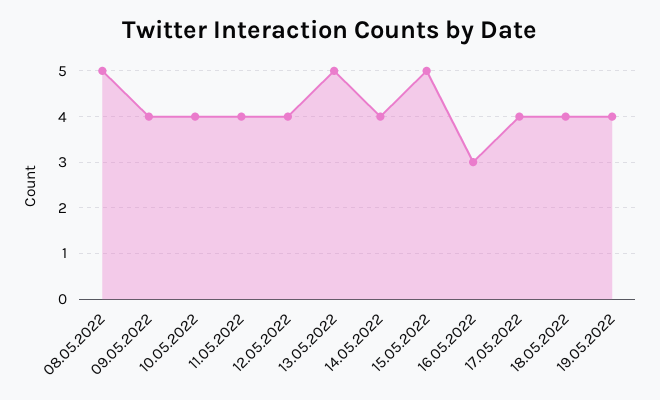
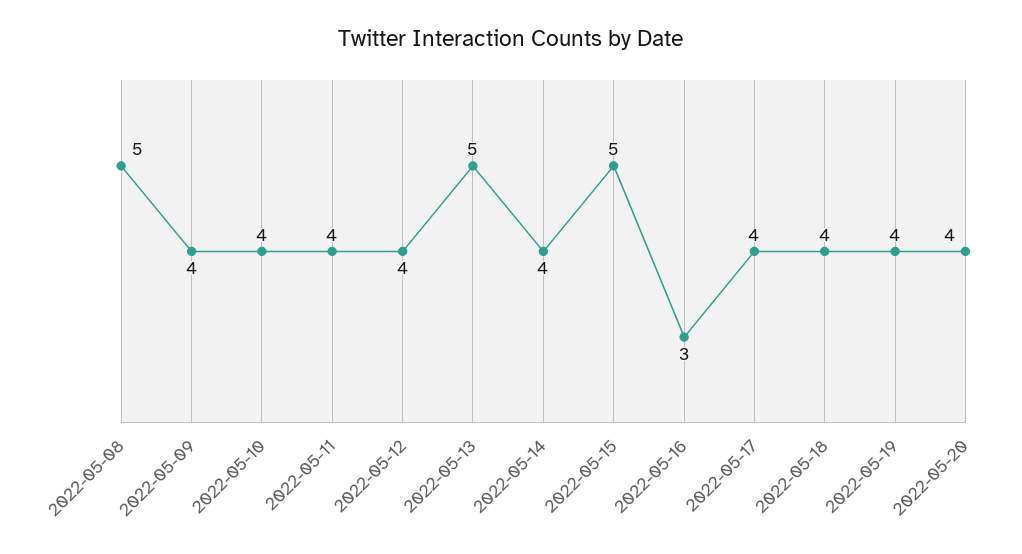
2022-05-20: none -> 4

